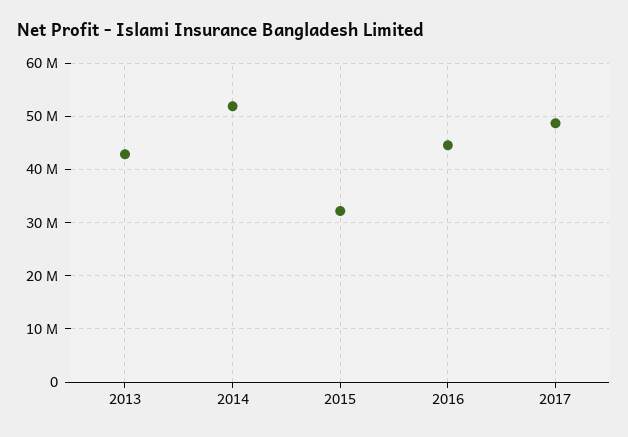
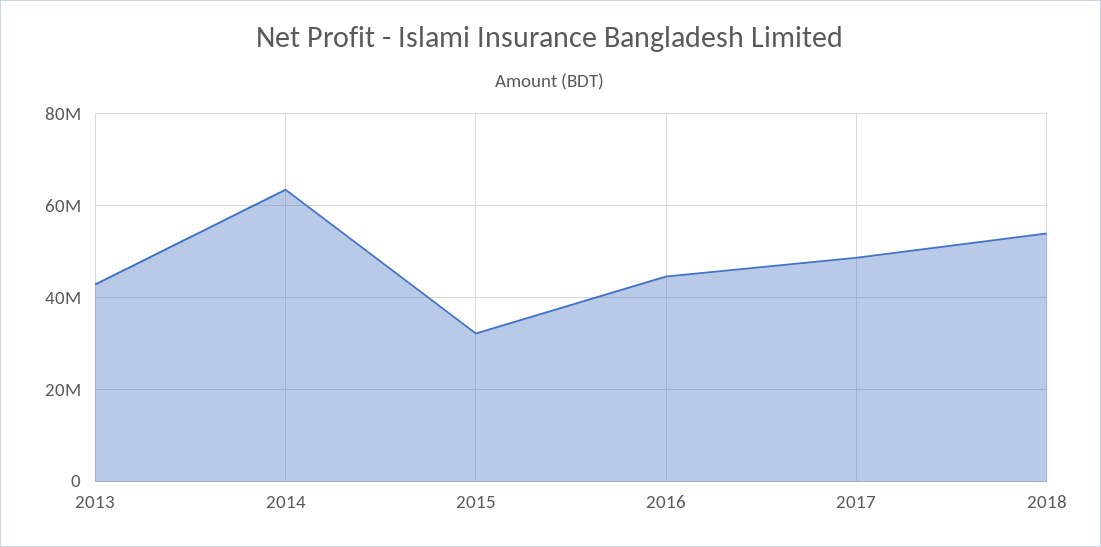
2014: 52000000 -> 64000000
2018: none -> 54000000

